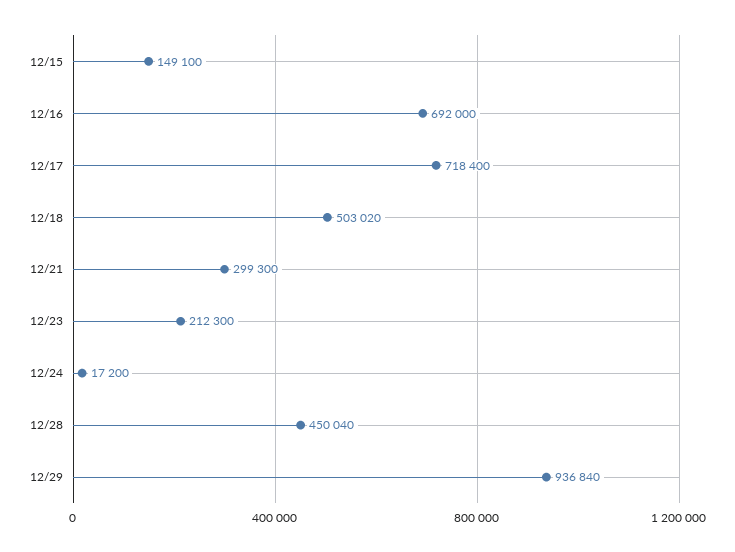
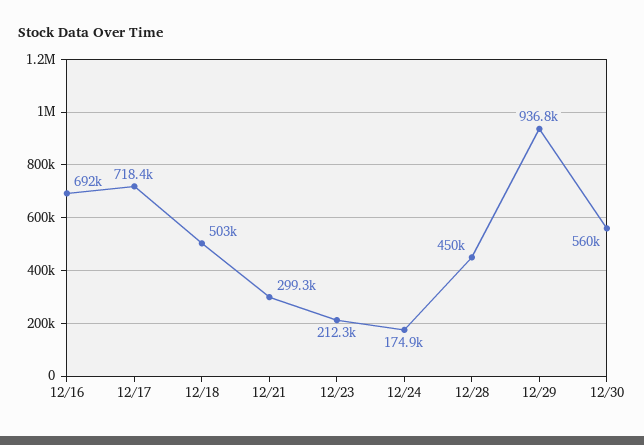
12/15: 149100 -> none
12/24: 17200 -> 174900
12/30: none -> 560000

